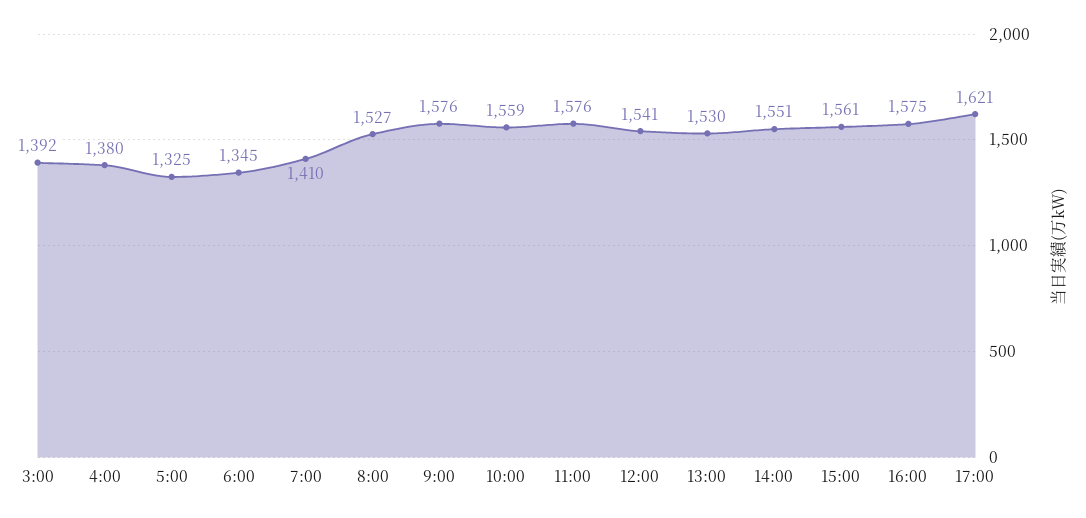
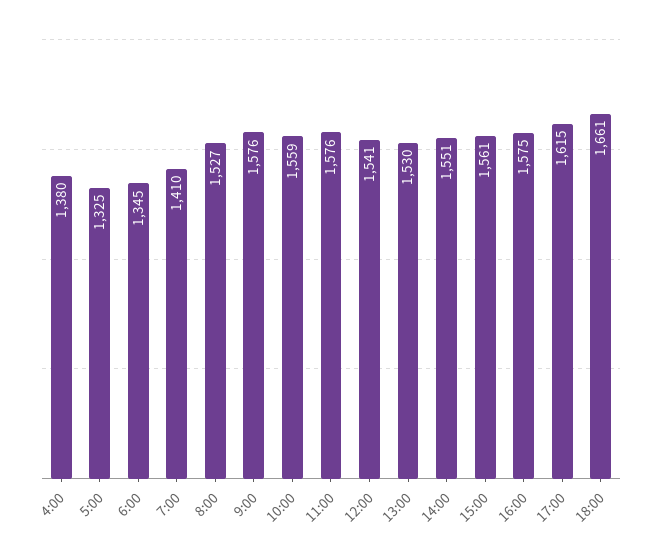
3:00: 1392 -> none
17:00: 1621 -> 1615
18:00: none -> 1661

